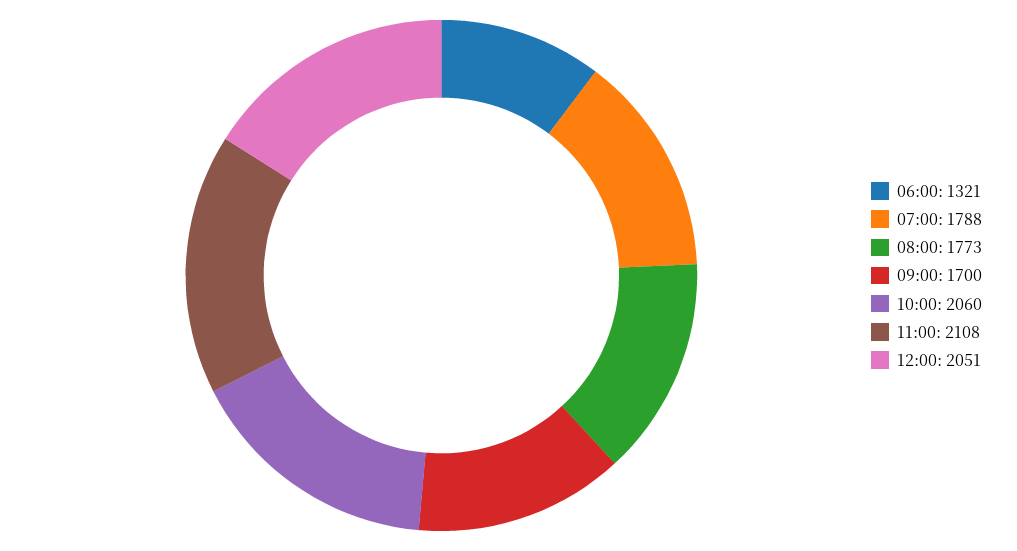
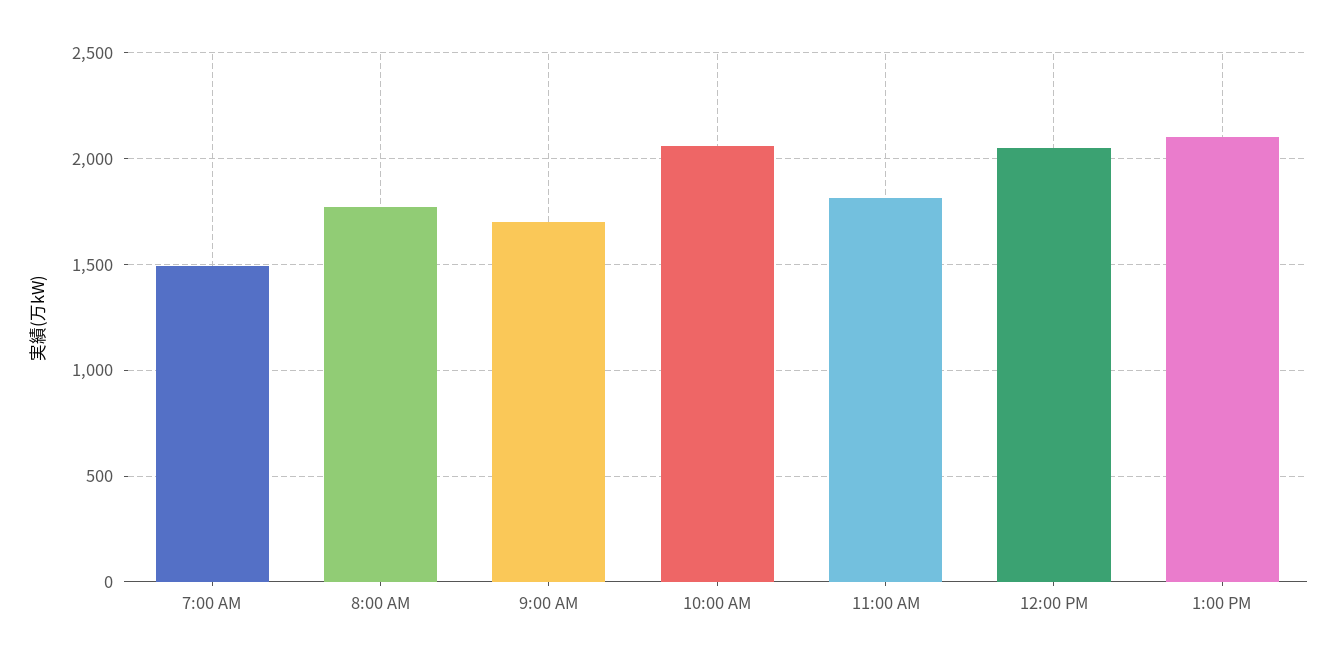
06:00: 1321 -> none
07:00: 1788 -> 1500
11:00: 2108 -> 1800
1:00 PM: none -> 2100

